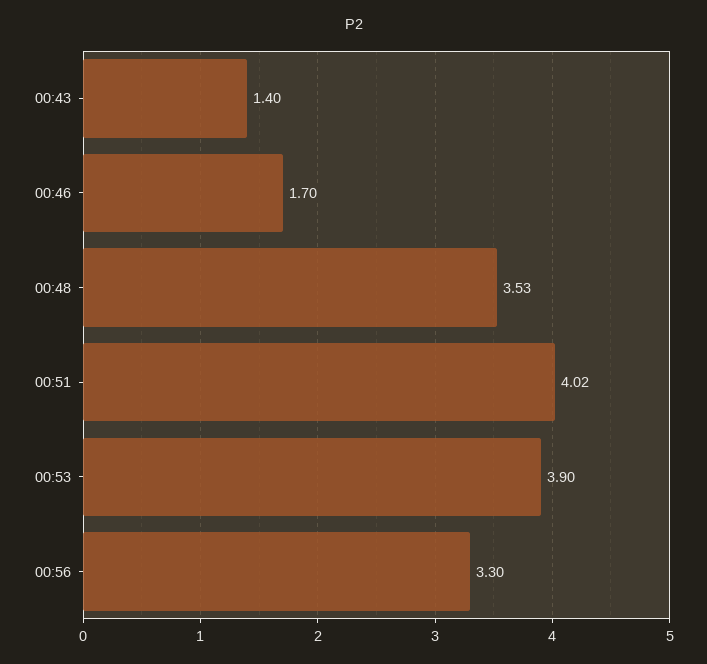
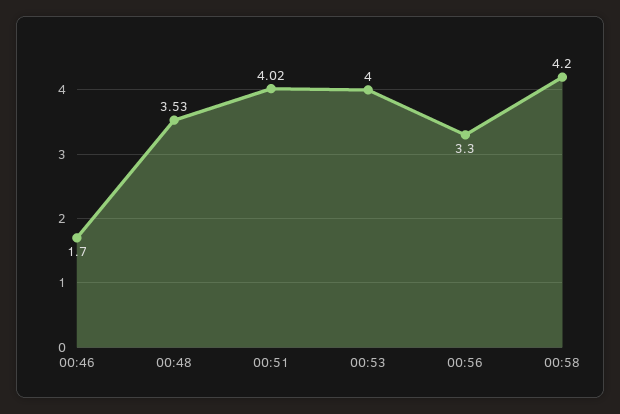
00:43: 1.4 -> none
00:53: 3.9 -> 4
00:58: none -> 4.2

